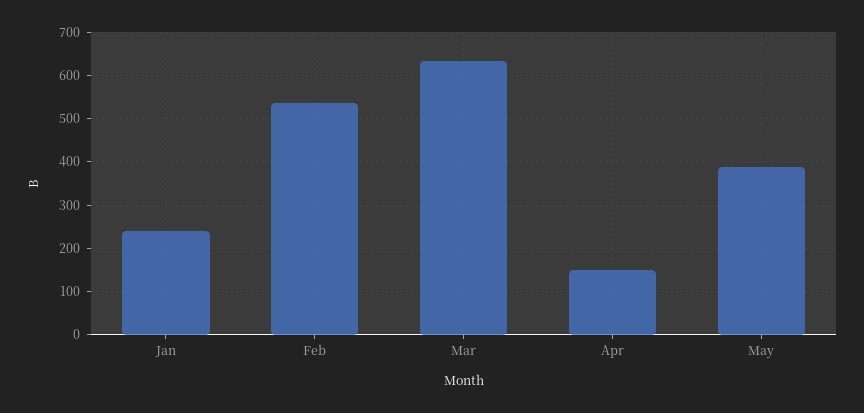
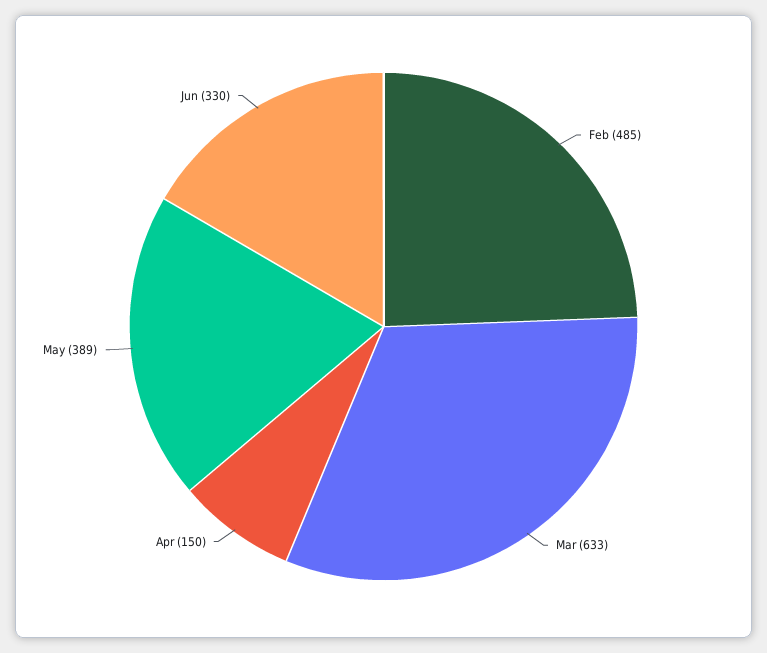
Jan: 240 -> none
Feb: 540 -> 485
Jun: none -> 330

